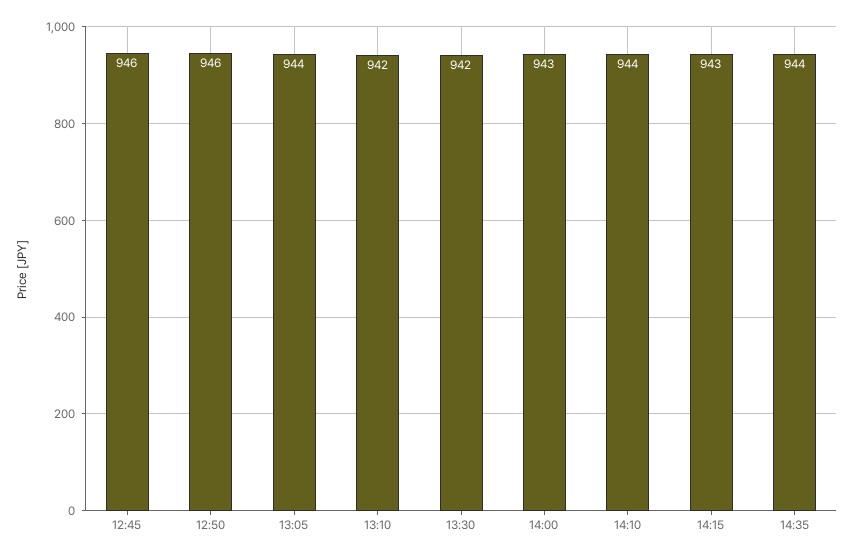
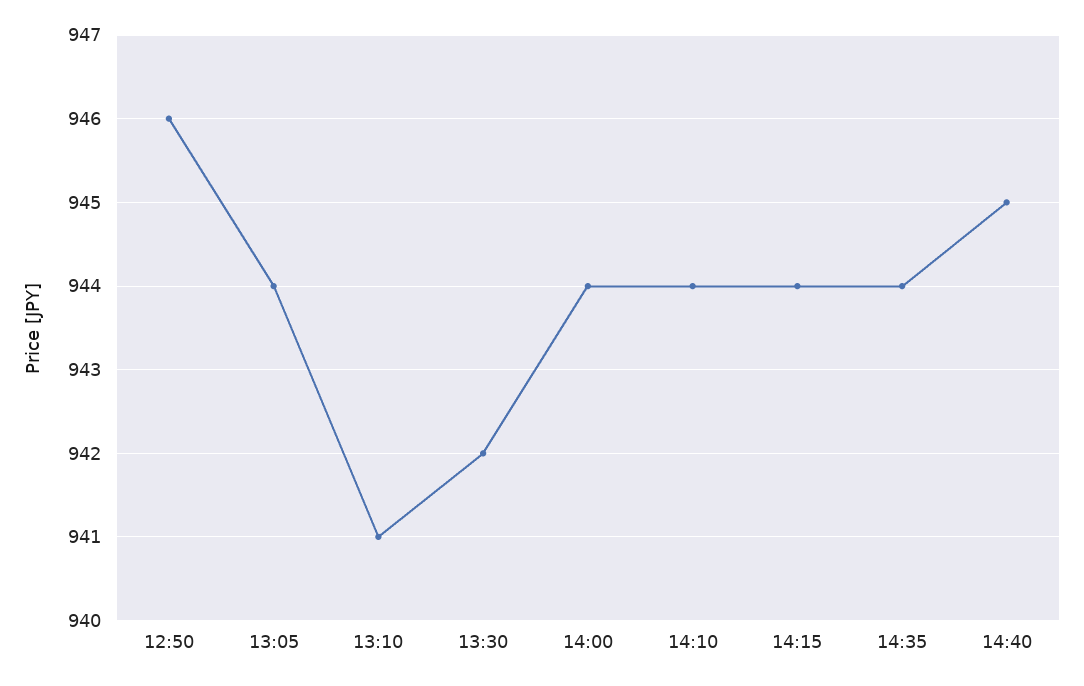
12:45: 946 -> none
13:10: 942 -> 941
14:00: 943 -> 944
14:15: 943 -> 944
14:40: none -> 945

